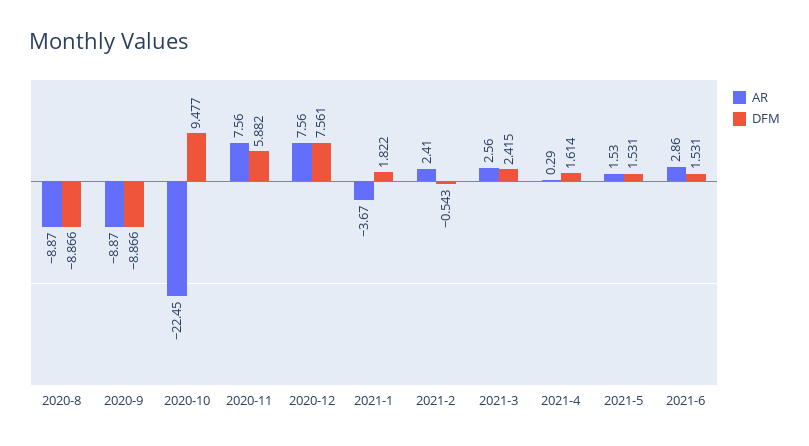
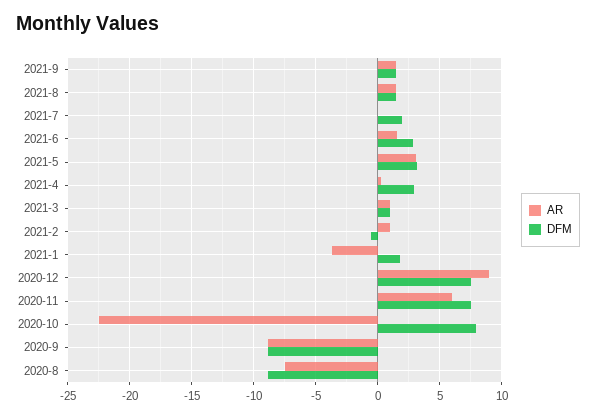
AR, 2020-8: -8.87 -> -7.5
DFM, 2020-10: 9.477 -> 8
AR, 2020-11: 7.56 -> 6
DFM, 2020-11: 5.882 -> 7.5
AR, 2020-12: 7.56 -> 9
AR, 2021-2: 2.41 -> 1
AR, 2021-3: 2.56 -> 1
DFM, 2021-3: 2.415 -> 1
DFM, 2021-4: 1.614 -> 3
AR, 2021-5: 1.53 -> 3
DFM, 2021-5: 1.531 -> 3
AR, 2021-6: 2.86 -> 1.5
DFM, 2021-6: 1.531 -> 3
AR, 2021-9: none -> 1.5
DFM, 2021-9: none -> 1.5
AR, 2021-8: none -> 1.5
DFM, 2021-8: none -> 1.5
AR, 2021-7: none -> 0
DFM, 2021-7: none -> 2

